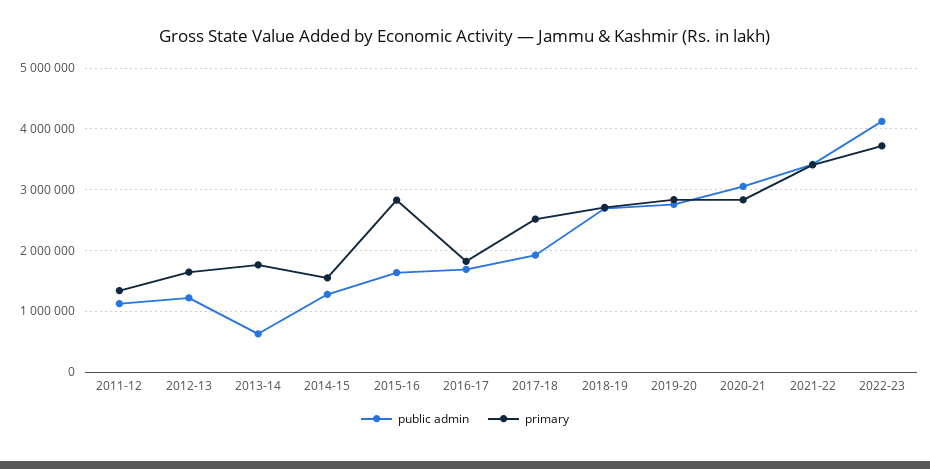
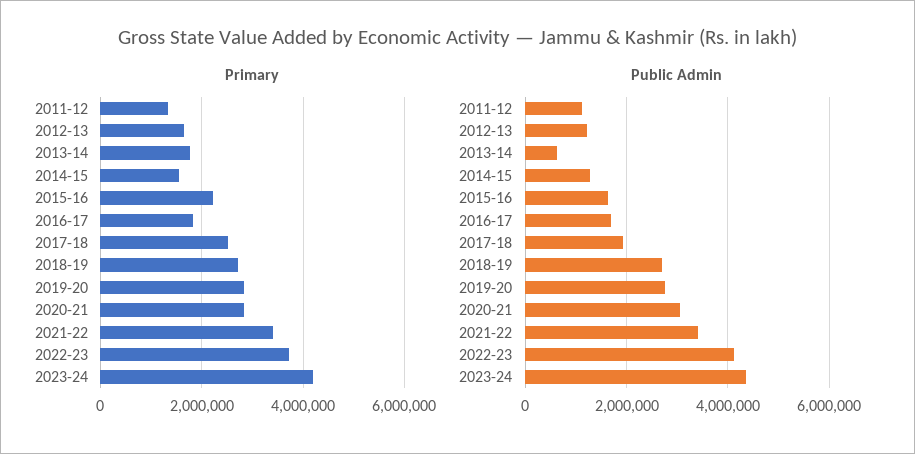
primary, 2015-16: 2800000 -> 2200000
primary, 2023-24: none -> 4200000
public admin, 2023-24: none -> 4400000

